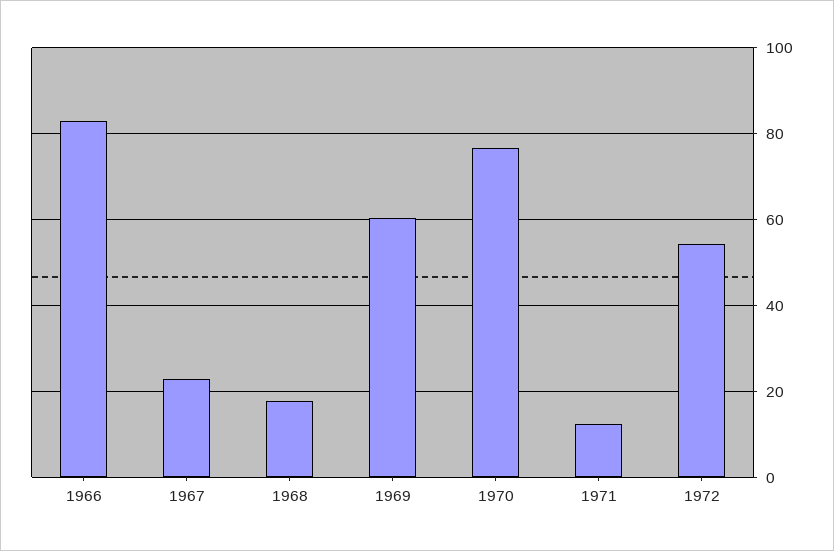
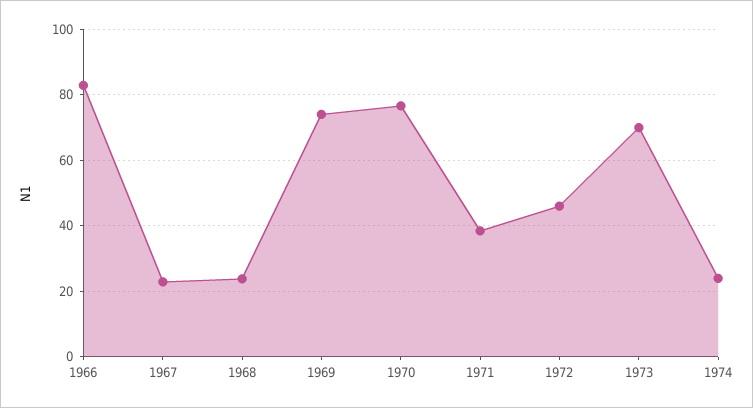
1968: 18 -> 24
1969: 60 -> 74
1971: 12 -> 38
1972: 54 -> 46
1973: none -> 70
1974: none -> 24

